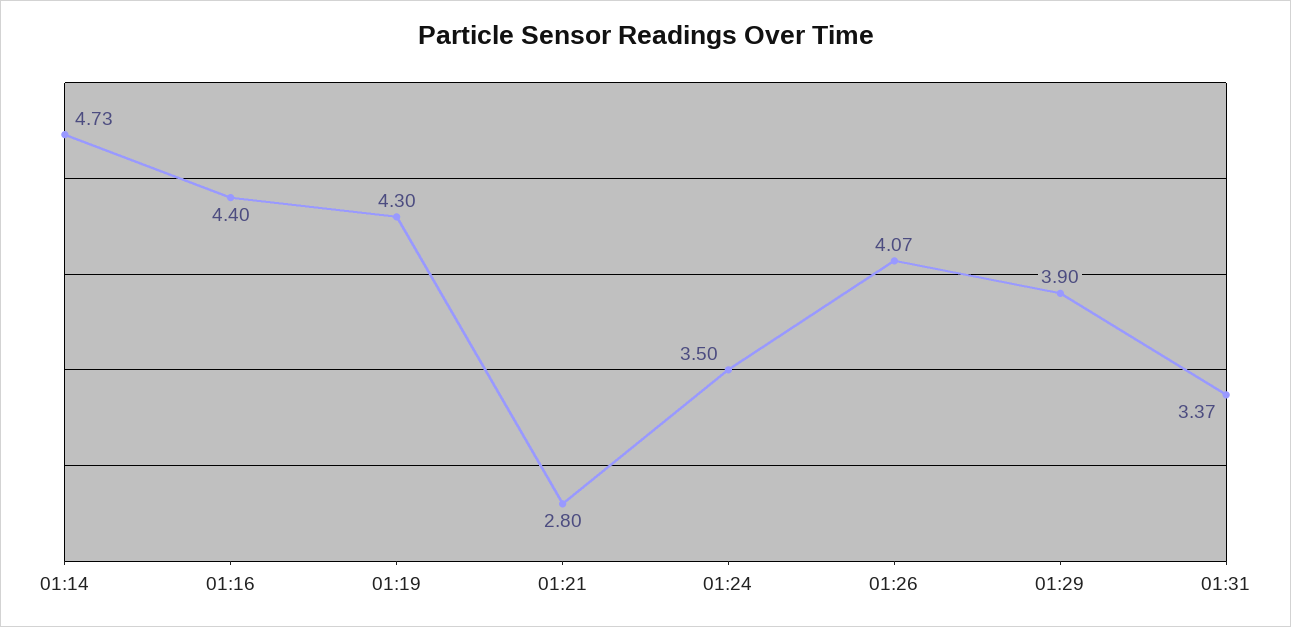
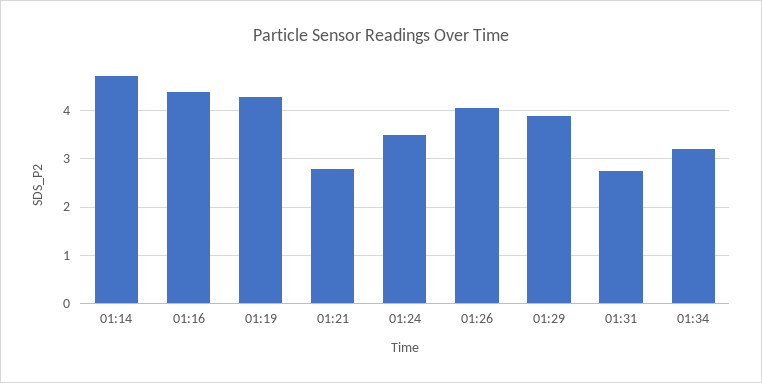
01:31: 3.37 -> 2.8
01:34: none -> 3.2

